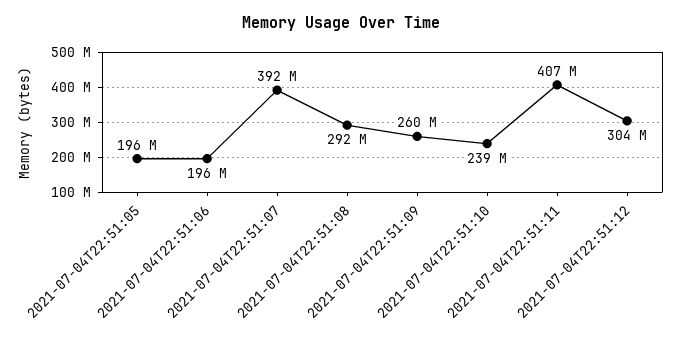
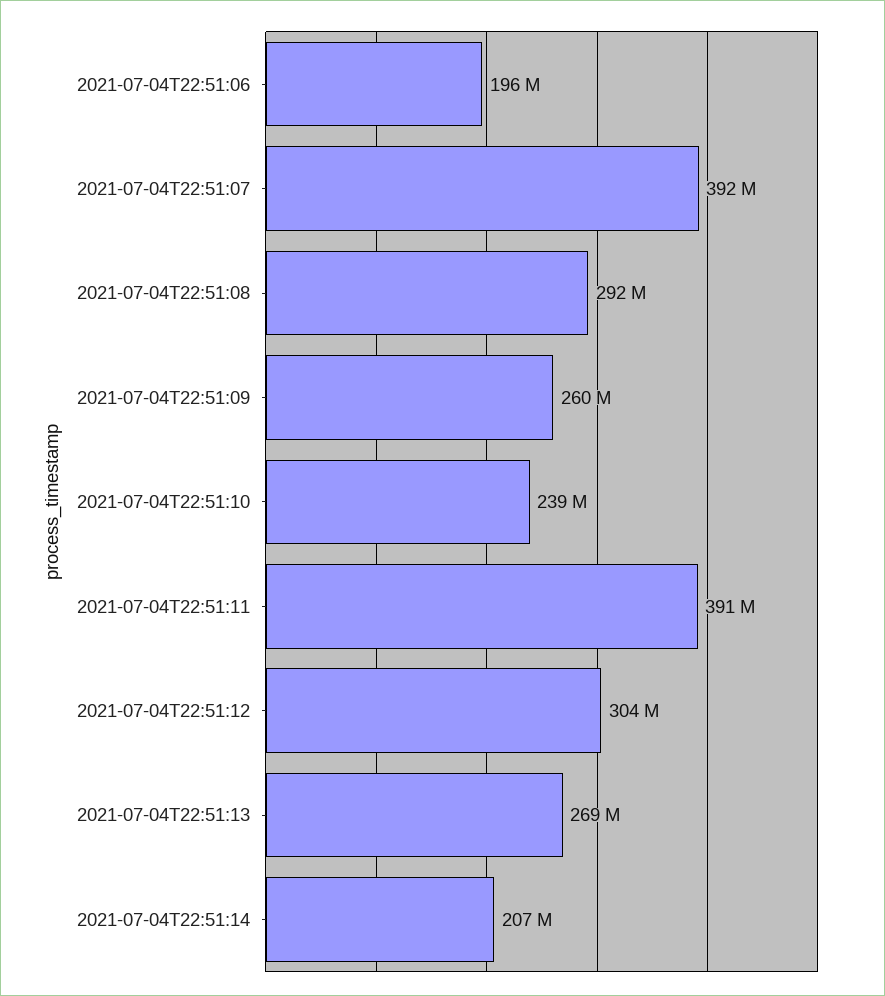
2021-07-04T22:51:05: 196000000 -> none
2021-07-04T22:51:11: 407000000 -> 391000000
2021-07-04T22:51:13: none -> 269000000
2021-07-04T22:51:14: none -> 207000000

